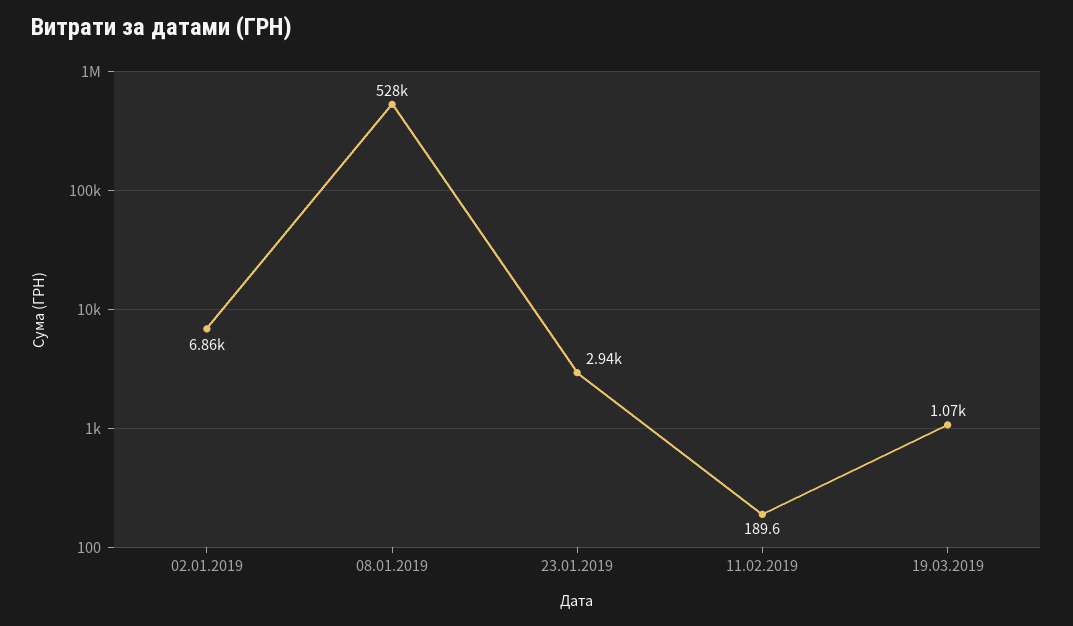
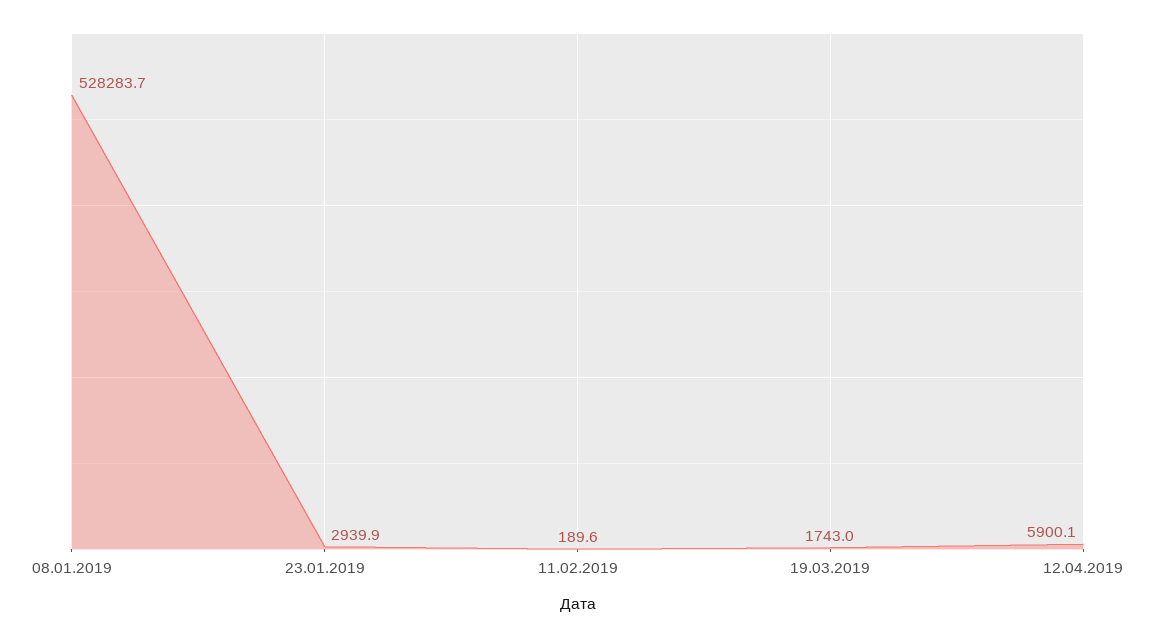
02.01.2019: 6860 -> none
19.03.2019: 1070 -> 1743
12.04.2019: none -> 5900.1

